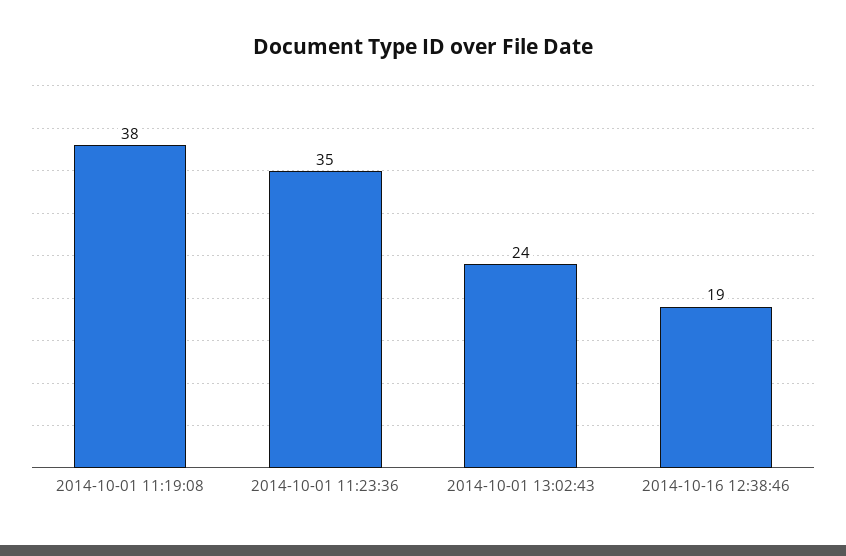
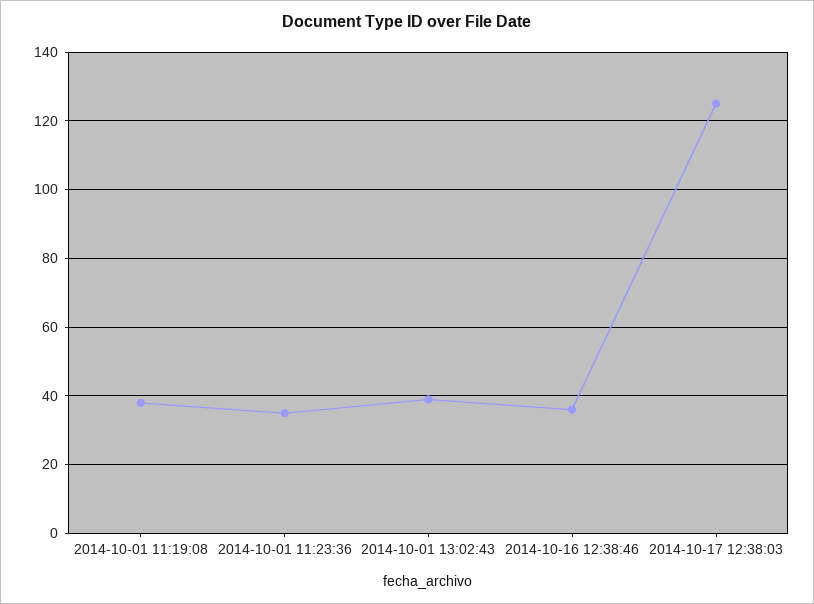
2014-10-01 13:02:43: 24 -> 40
2014-10-16 12:38:46: 19 -> 35
2014-10-17 12:38:03: none -> 125

